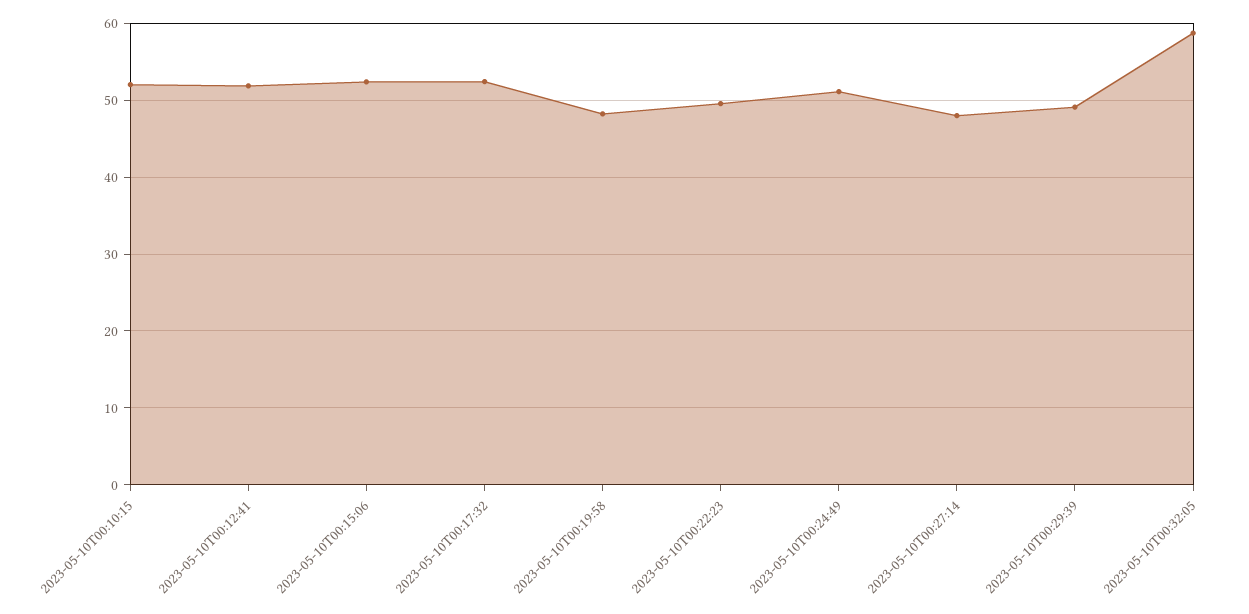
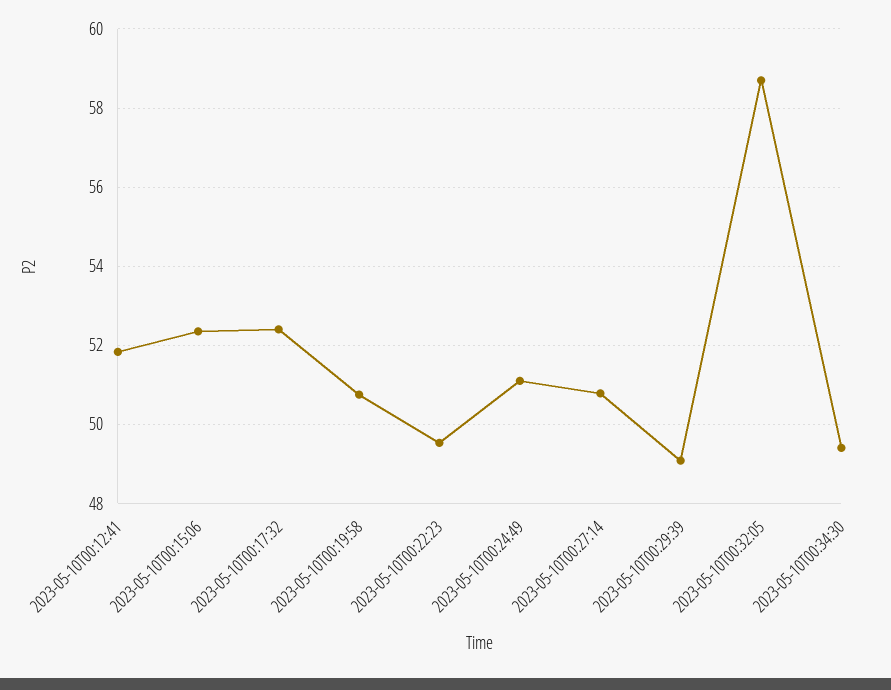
2023-05-10T00:10:15: 52 -> none
2023-05-10T00:19:58: 48 -> 50.8
2023-05-10T00:27:14: 48 -> 50.8
2023-05-10T00:34:30: none -> 49.4

